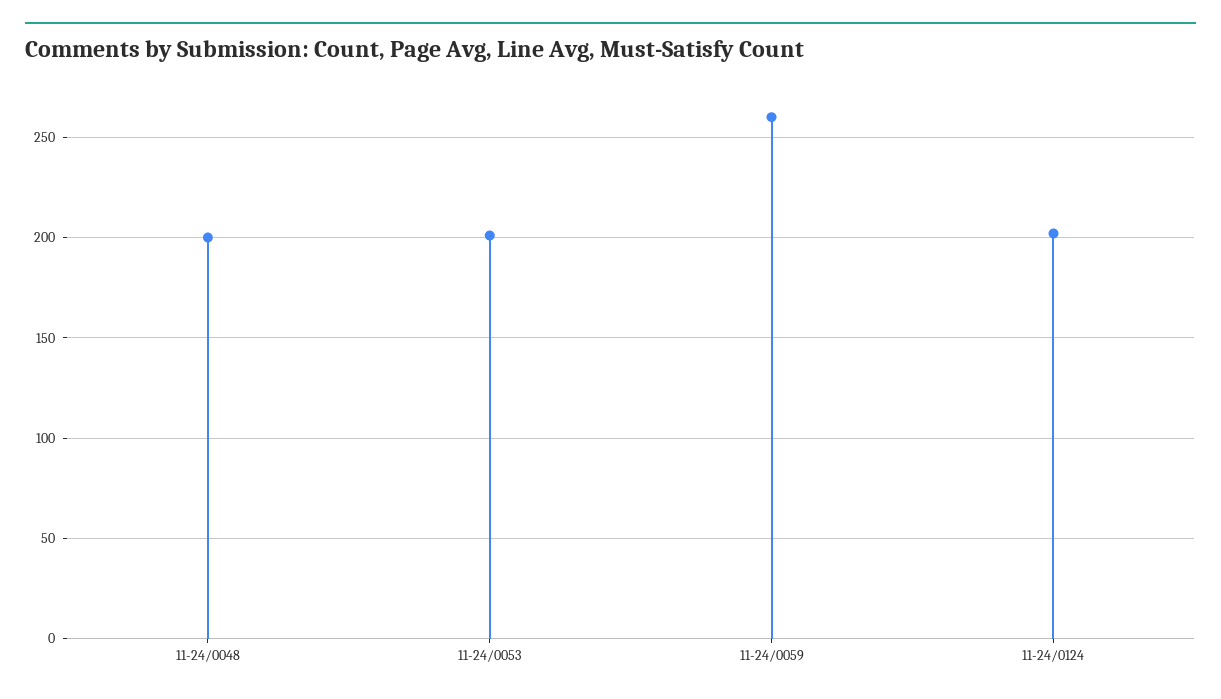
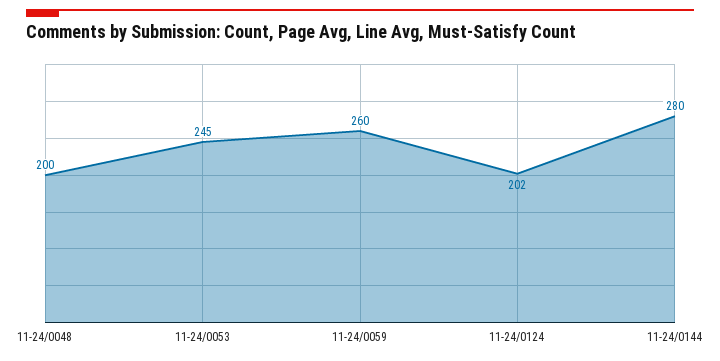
11-24/0053: 200 -> 245
11-24/0144: none -> 280

